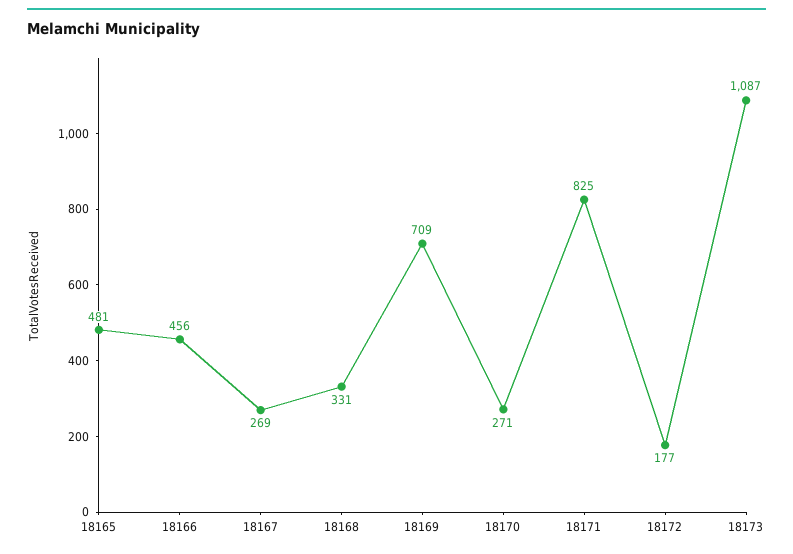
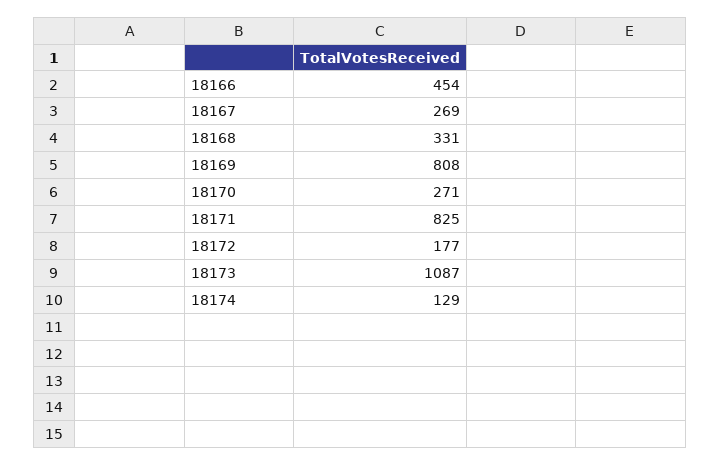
18165: 481 -> none
18166: 456 -> 454
18169: 709 -> 808
18174: none -> 129

